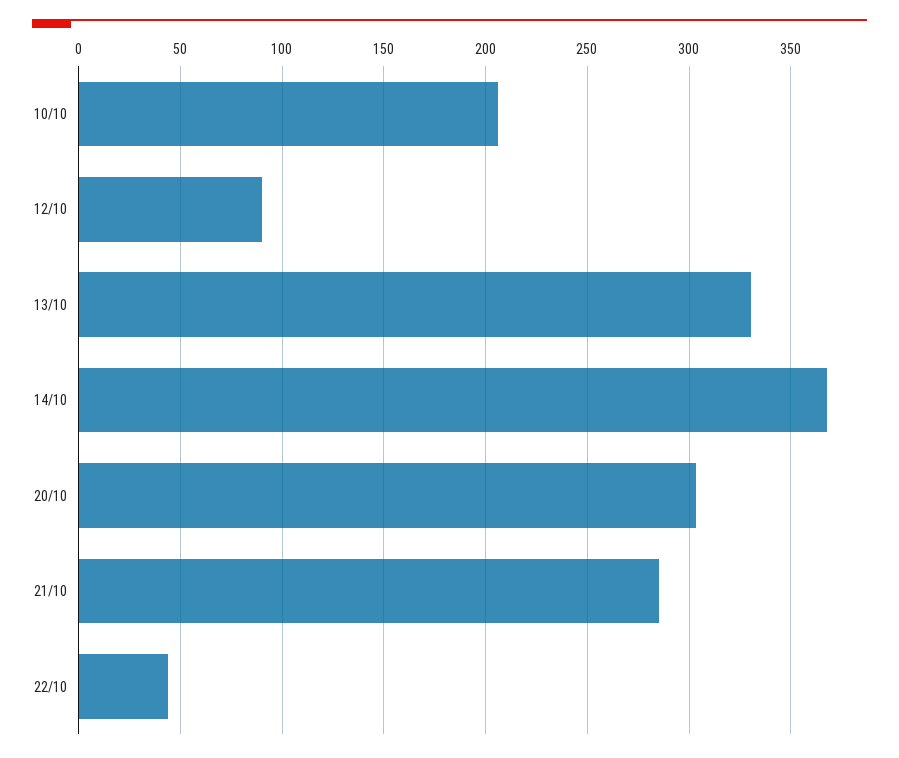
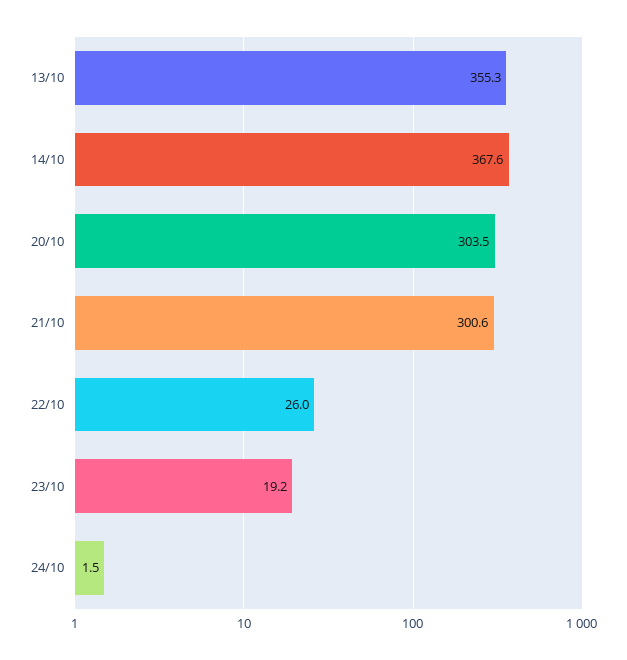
10/10: 205 -> none
12/10: 90 -> none
13/10: 330 -> 355.3
21/10: 285 -> 300.6
22/10: 45 -> 26
23/10: none -> 19.2
24/10: none -> 1.5

